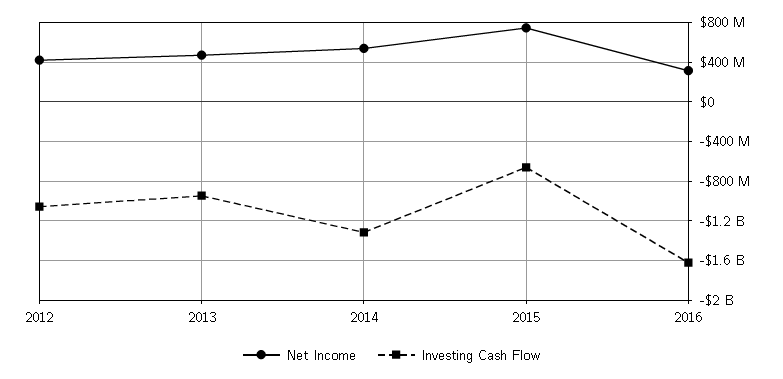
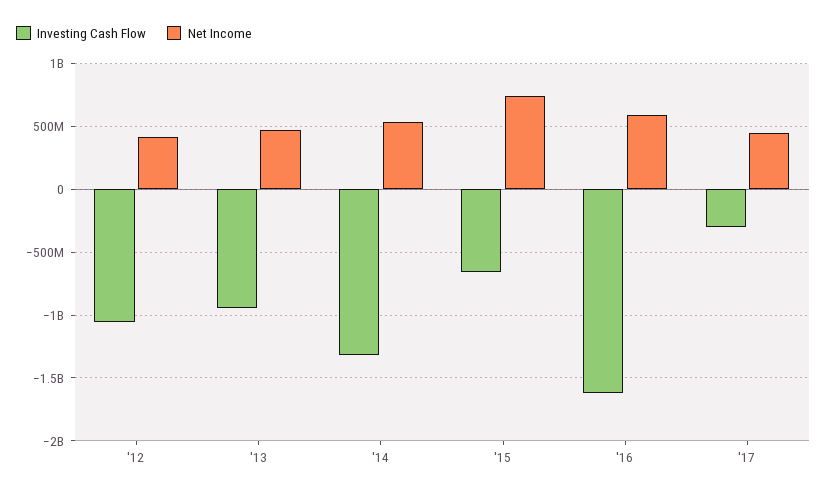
Net Income, 2016: 300000000 -> 600000000
Investing Cash Flow, '17: none -> -300000000
Net Income, '17: none -> 450000000

